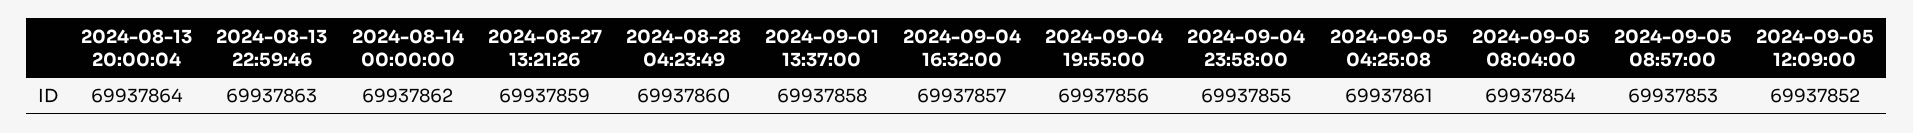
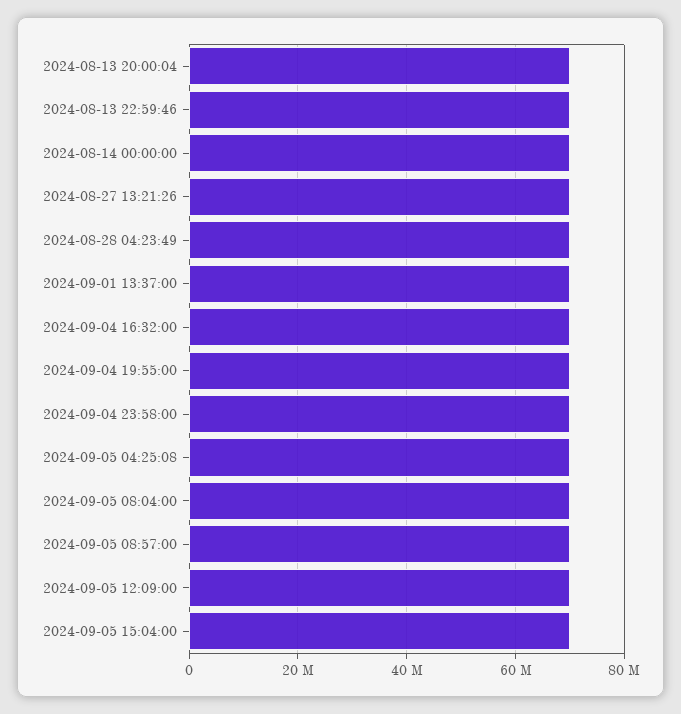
2024-09-05 15:04:00: none -> 70000000

